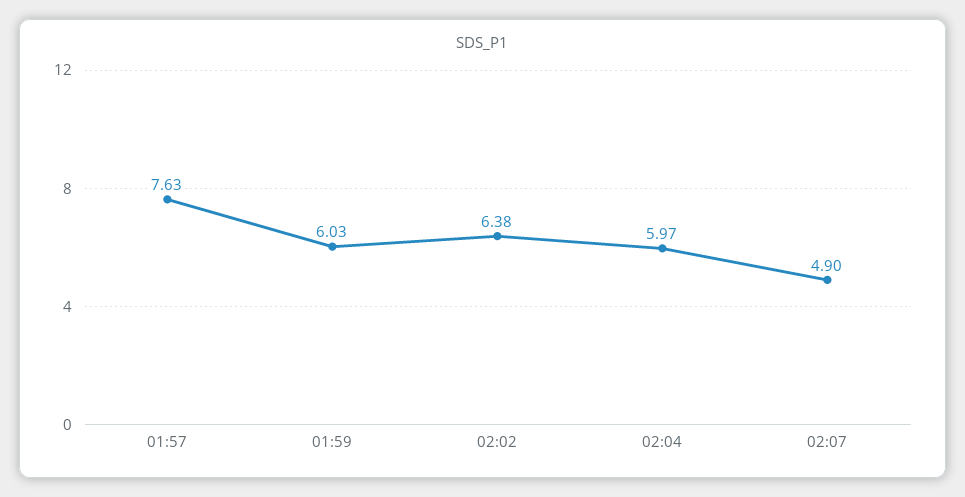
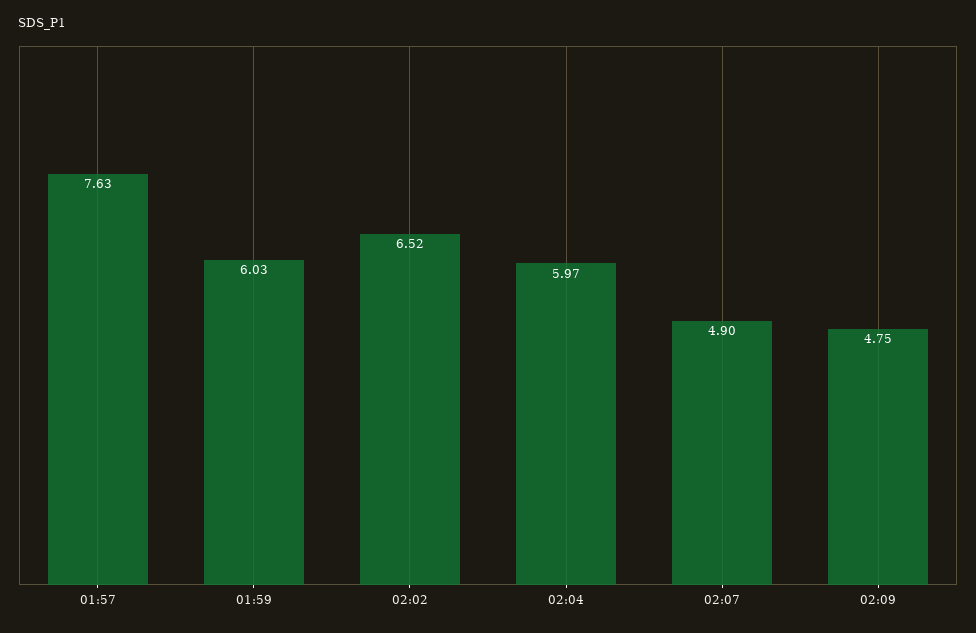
02:02: 6.38 -> 6.52
02:09: none -> 4.75

